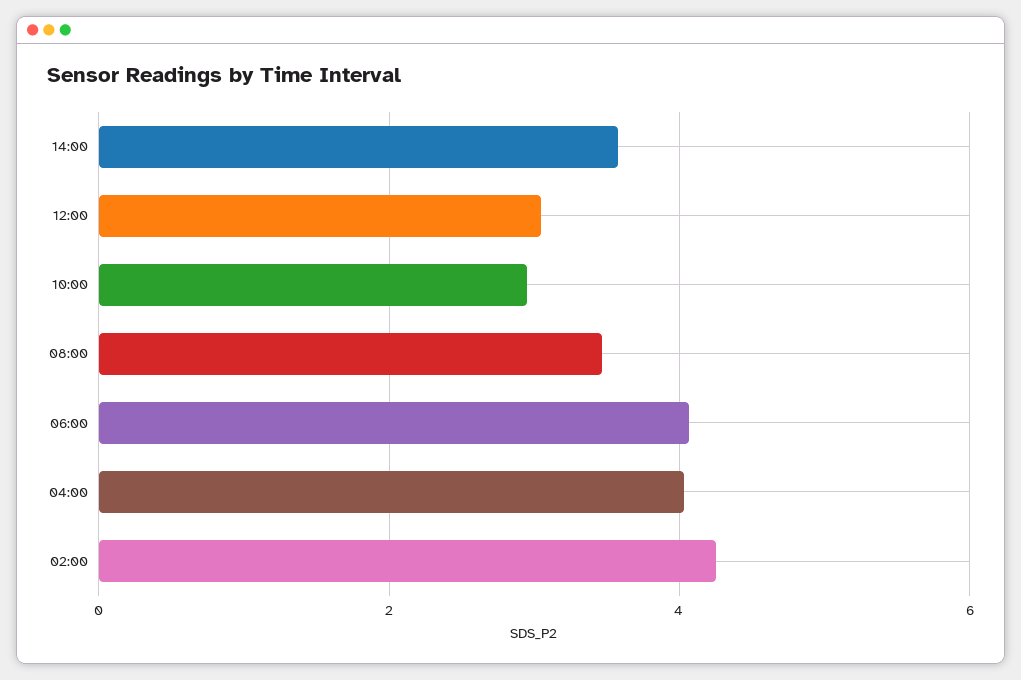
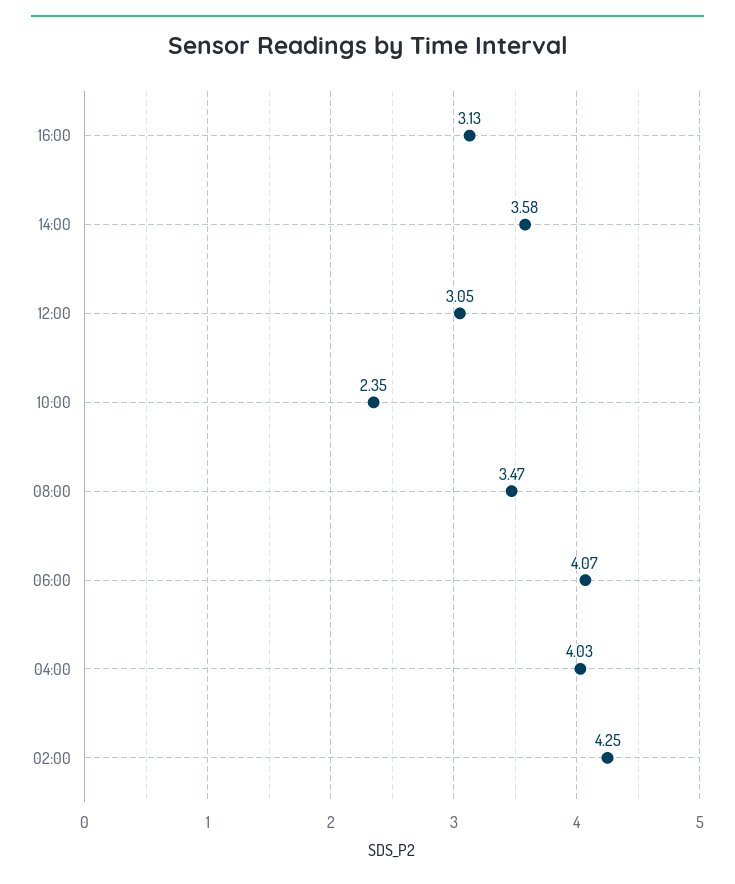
10:00: 3 -> 2.35
16:00: none -> 3.13

